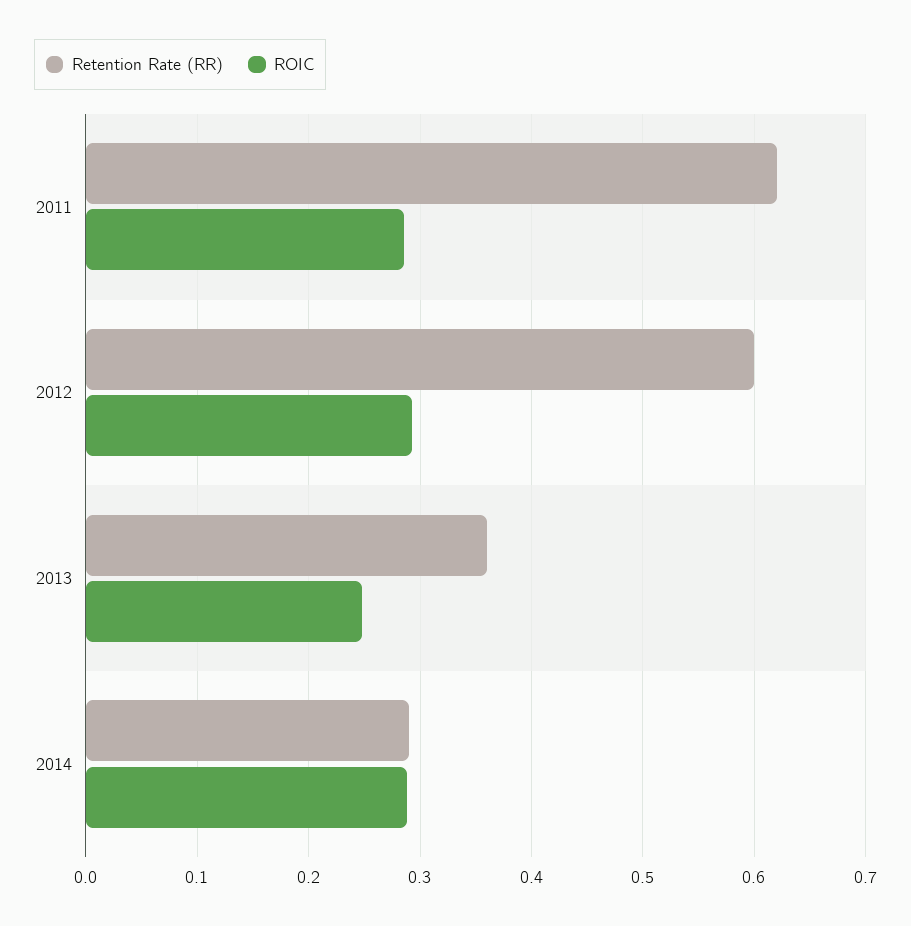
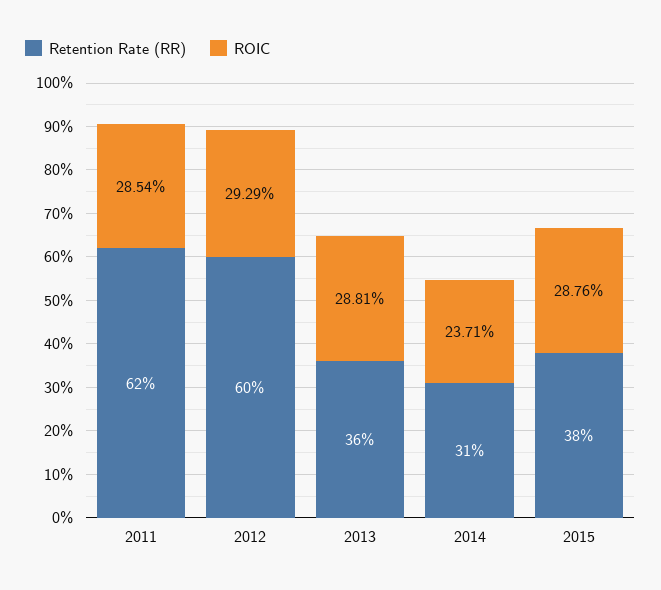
ROIC, 2013: 0.25 -> 0.2881
Retention Rate (RR), 2014: 0.29 -> 0.31
ROIC, 2014: 0.29 -> 0.2371
Retention Rate (RR), 2015: none -> 0.38
ROIC, 2015: none -> 0.2876

